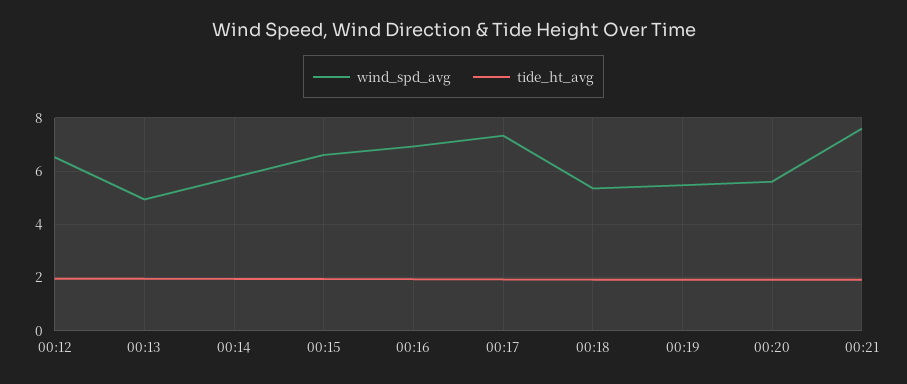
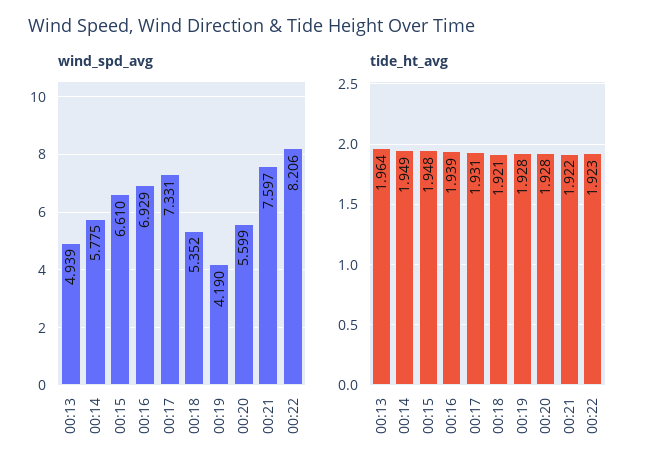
wind_spd_avg, 00:12: 6.5 -> none
tide_ht_avg, 00:12: 2 -> none
wind_spd_avg, 00:19: 5.5 -> 4.19
wind_spd_avg, 00:22: none -> 8.206
tide_ht_avg, 00:22: none -> 1.923

